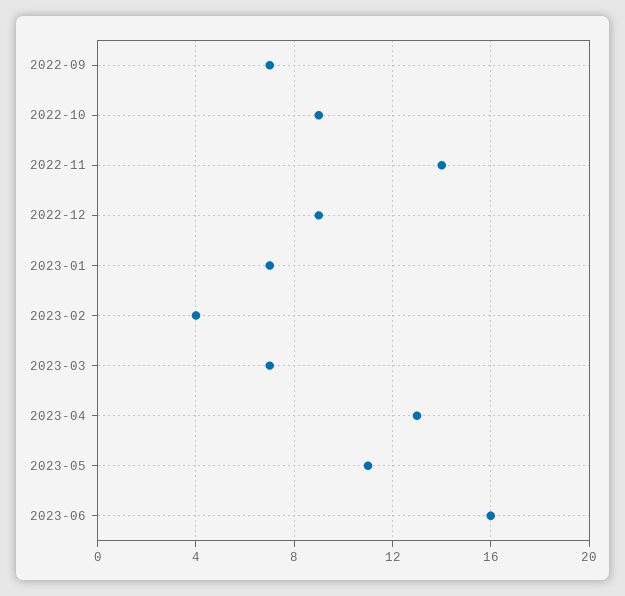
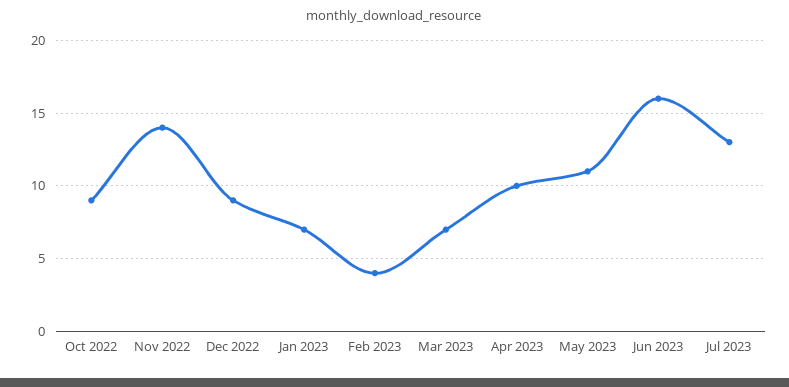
2022-09: 7 -> none
2023-04: 13 -> 10
Jul 2023: none -> 13

